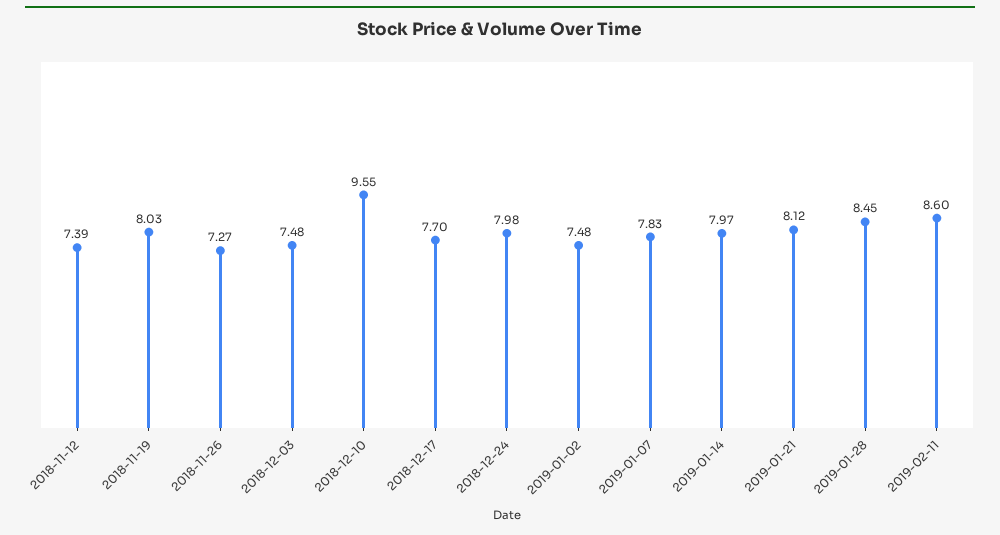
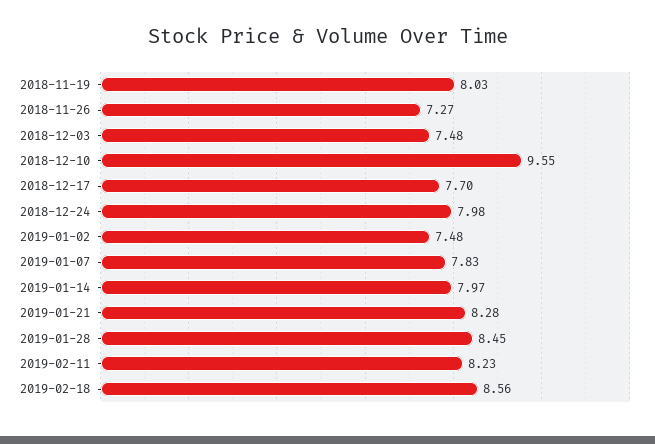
2018-11-12: 7.39 -> none
2019-01-21: 8.12 -> 8.28
2019-02-11: 8.6 -> 8.23
2019-02-18: none -> 8.56

